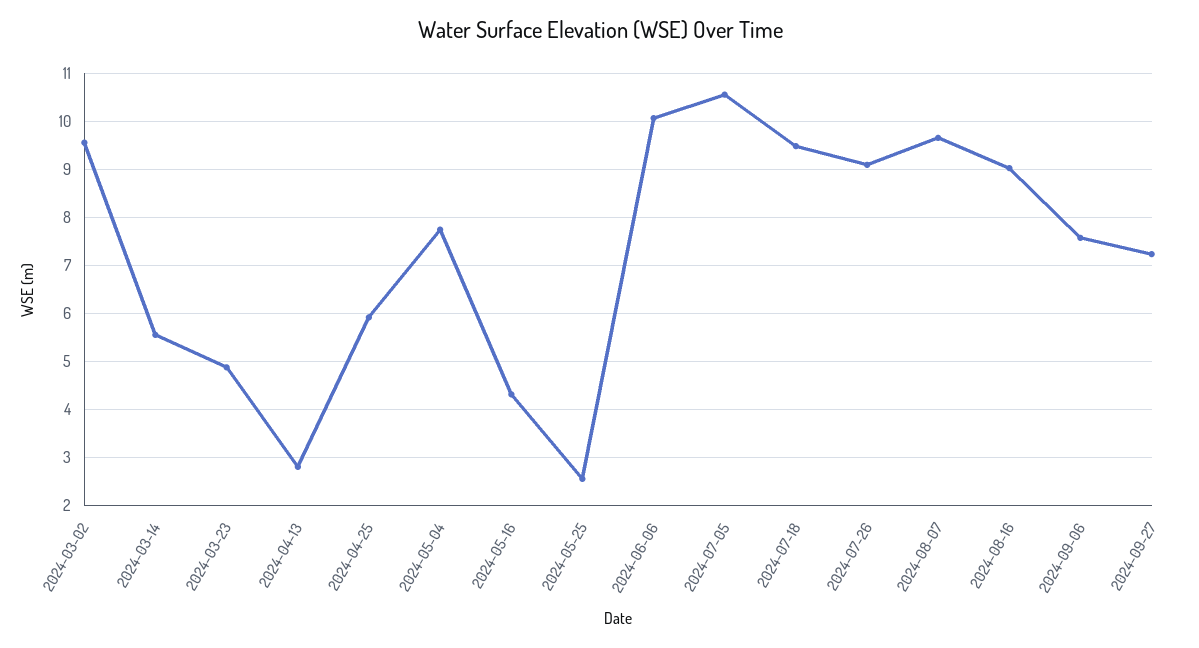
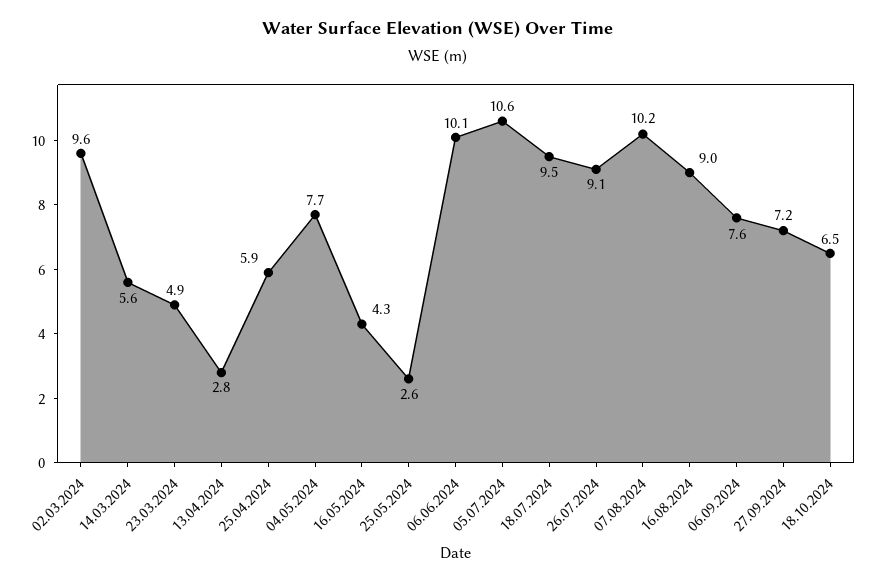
2024-08-07: 9.6 -> 10.2
18.10.2024: none -> 6.5

